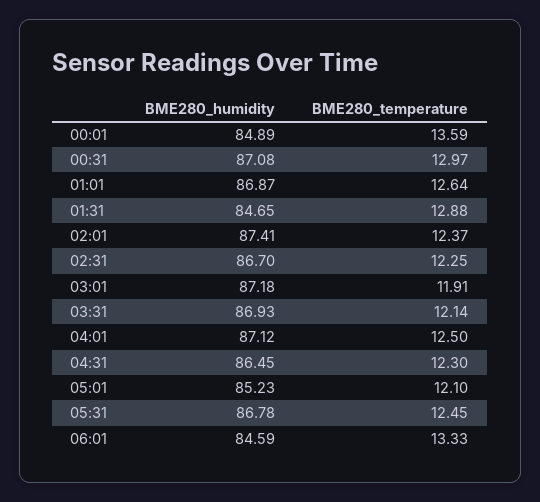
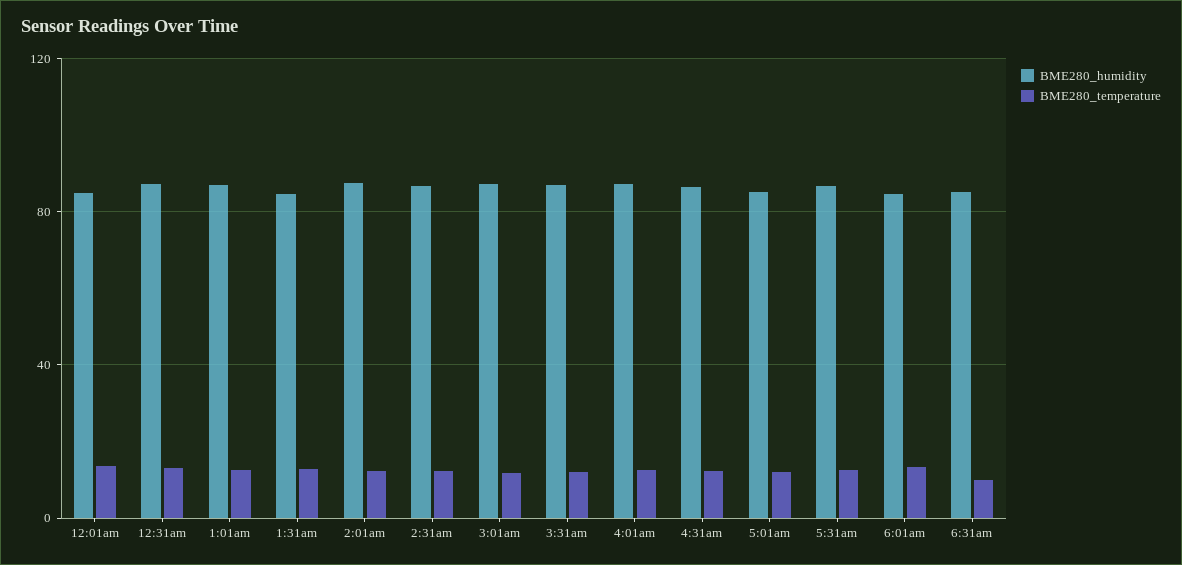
BME280_humidity, 6:31am: none -> 85
BME280_temperature, 6:31am: none -> 10

